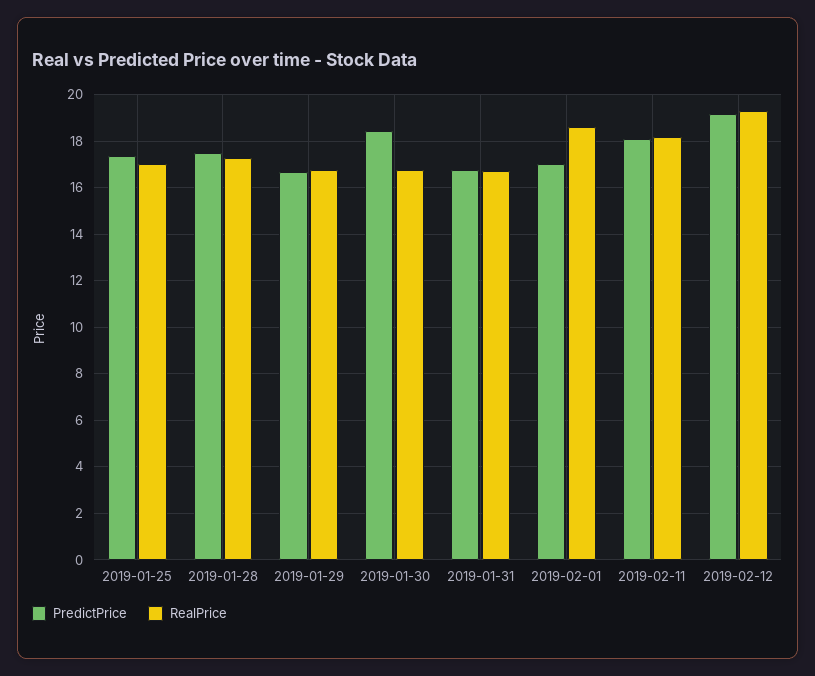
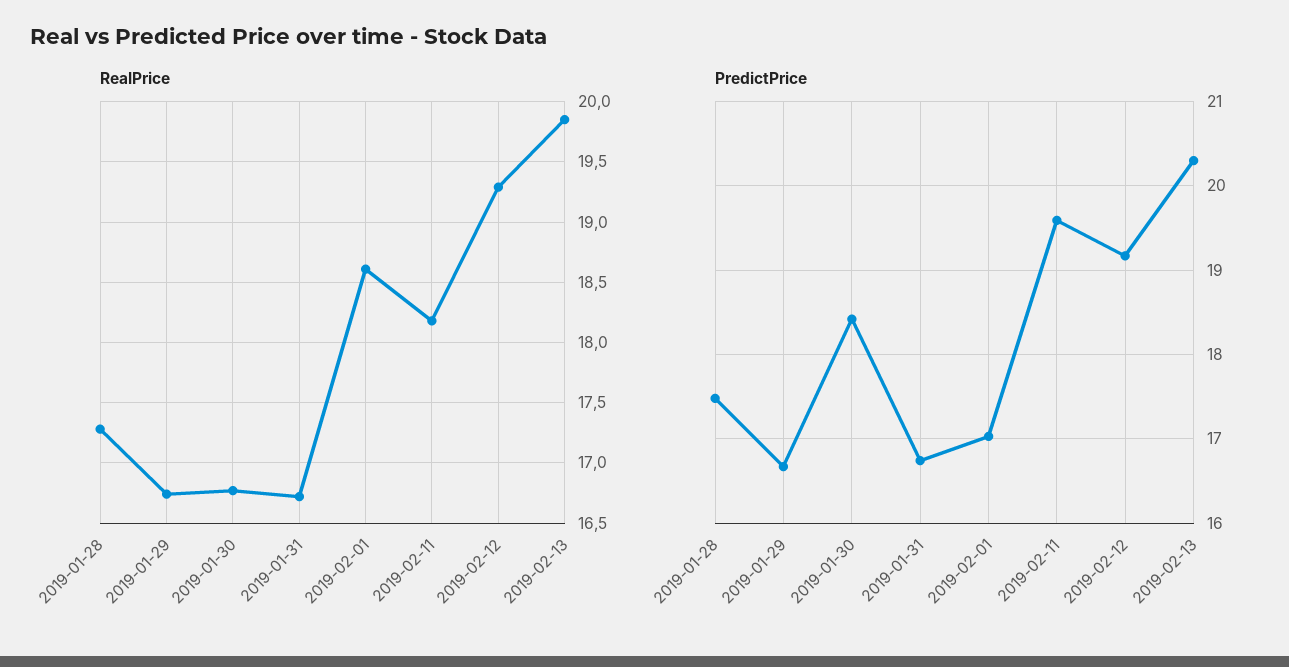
PredictPrice, 2019-01-25: 17.5 -> none
RealPrice, 2019-01-25: 17 -> none
PredictPrice, 2019-02-11: 18 -> 19.6
RealPrice, 2019-02-13: none -> 19.85
PredictPrice, 2019-02-13: none -> 20.3

